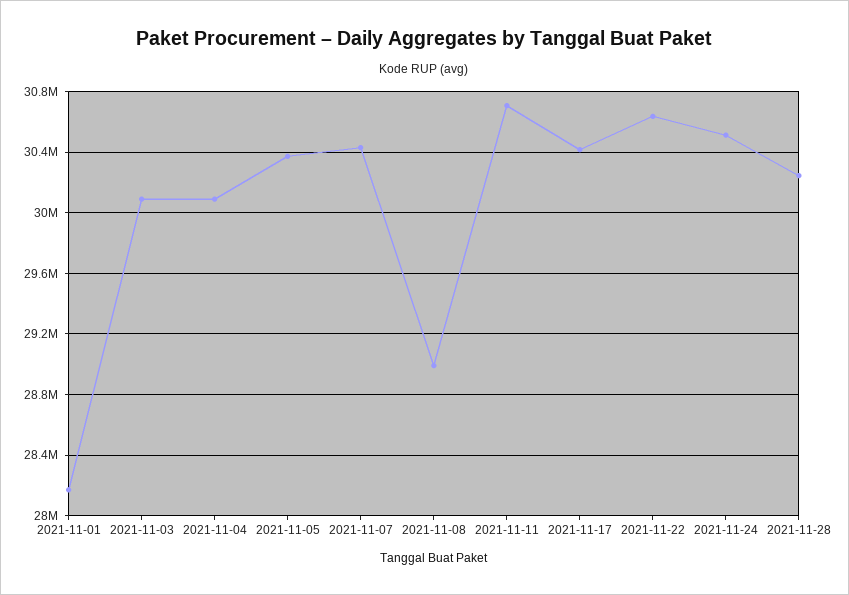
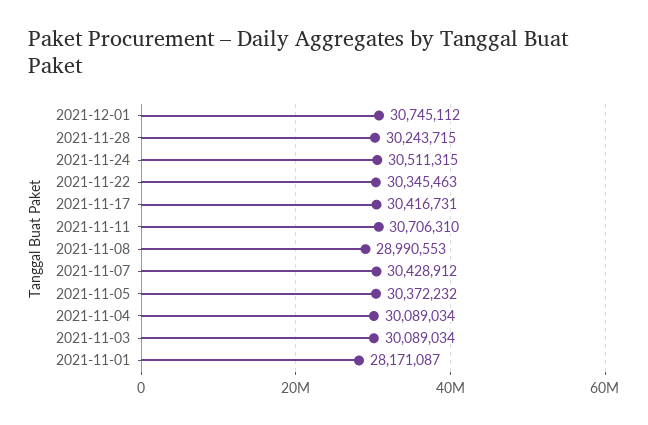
2021-11-22: 30650000 -> 30345463
2021-12-01: none -> 30745112

